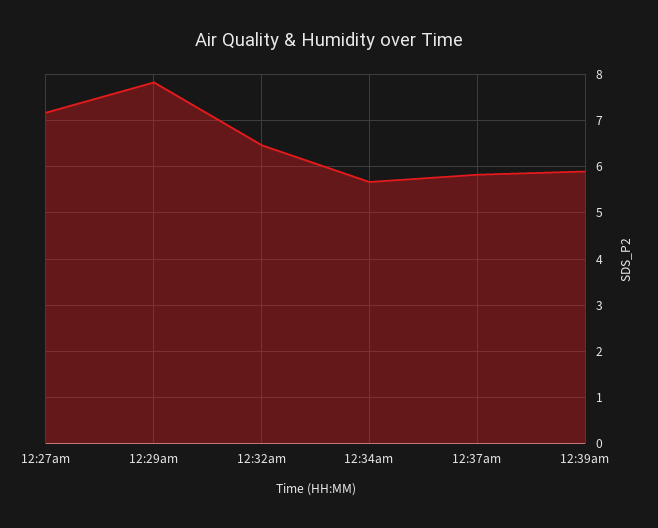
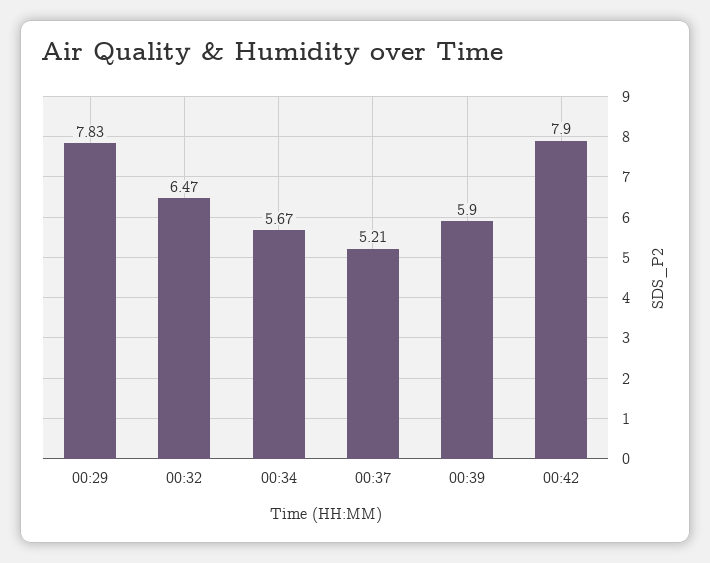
12:27am: 7.2 -> none
12:37am: 5.8 -> 5.21
00:42: none -> 7.9

